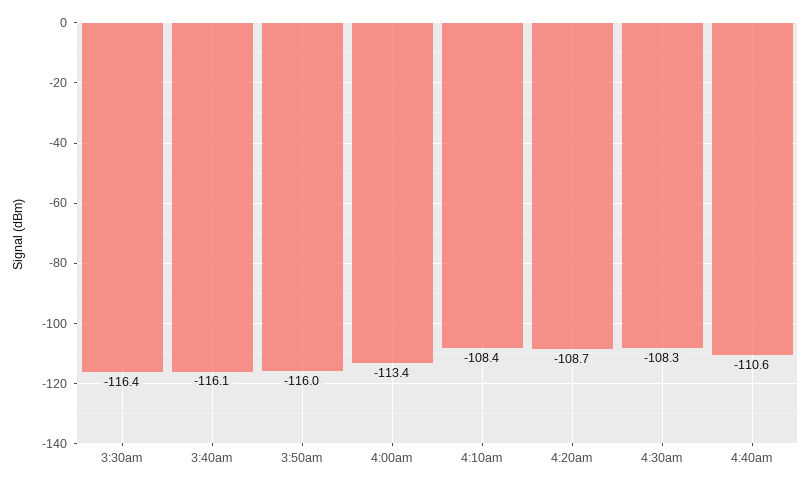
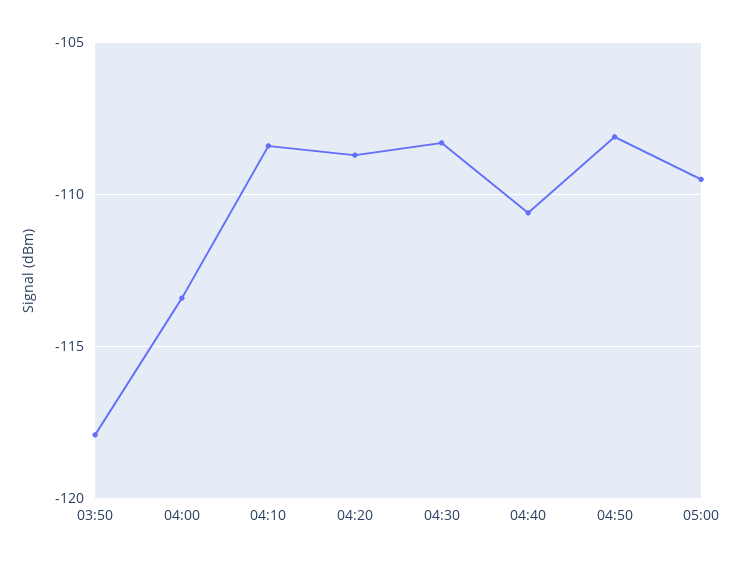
3:30am: -116.4 -> none
3:40am: -116.1 -> none
3:50am: -116 -> -118
04:50: none -> -108
05:00: none -> -109.5

